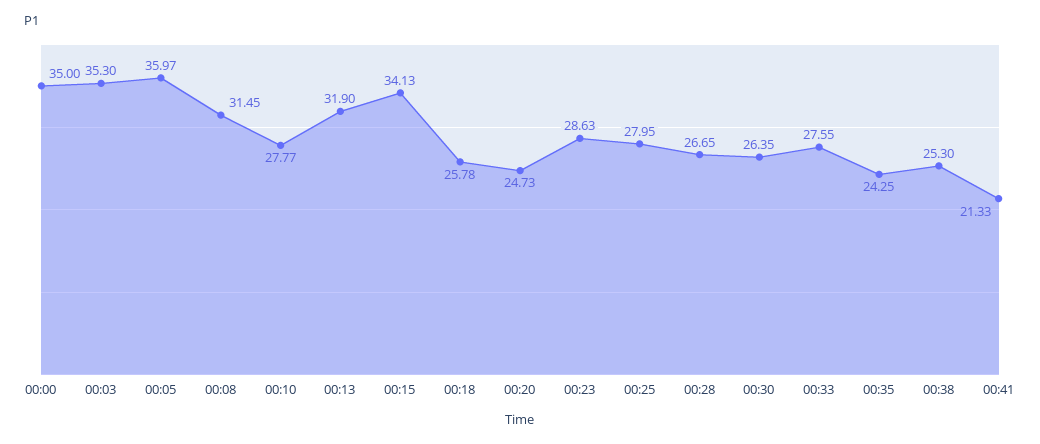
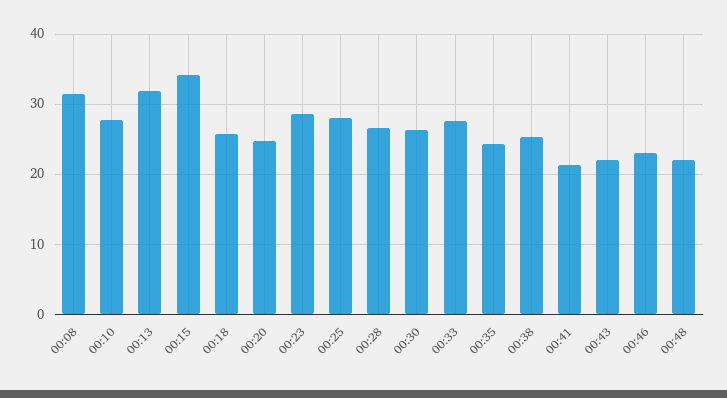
00:00: 35 -> none
00:03: 35.3 -> none
00:05: 35.97 -> none
00:43: none -> 22
00:46: none -> 23
00:48: none -> 22

